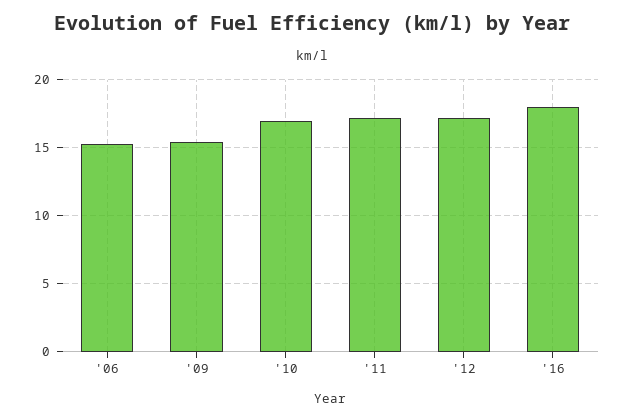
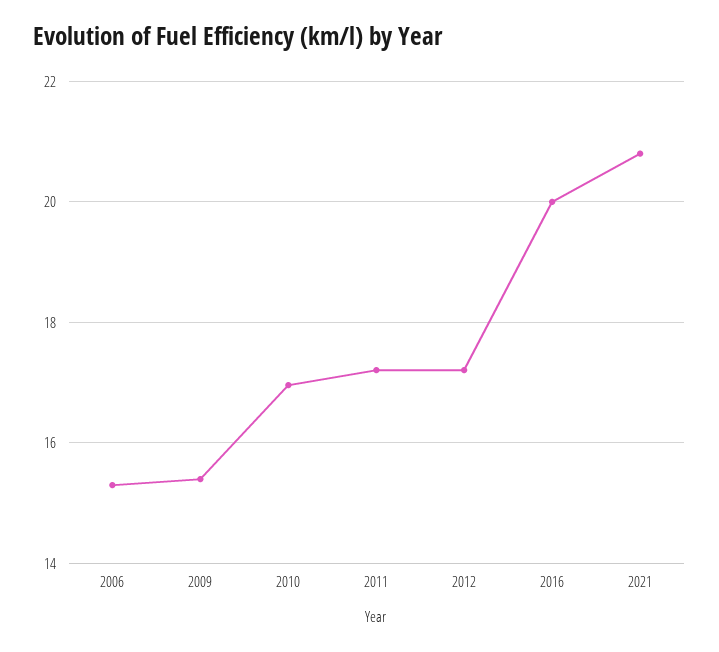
'16: 18 -> 20
2021: none -> 20.8

